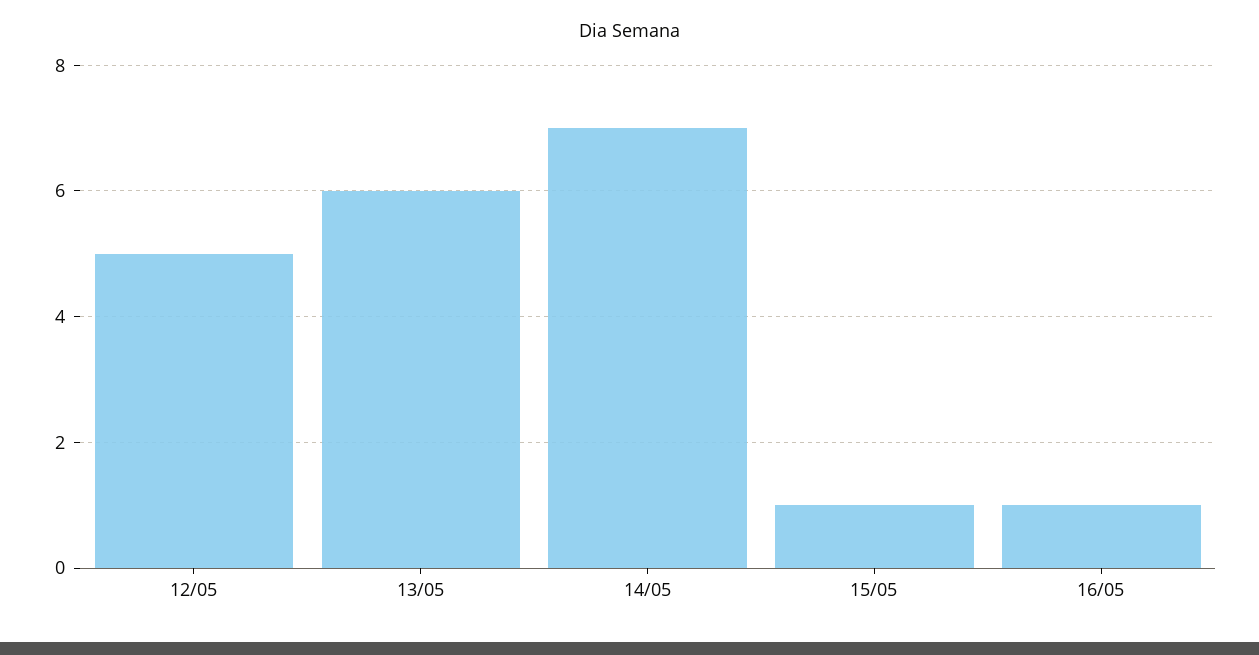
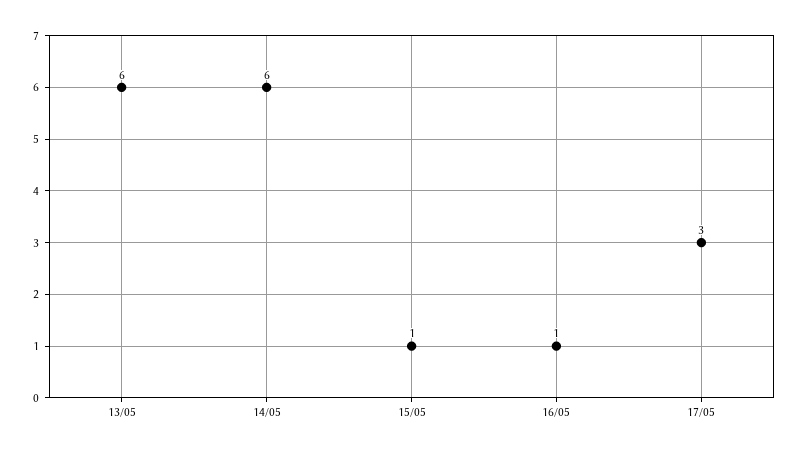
12/05: 5 -> none
14/05: 7 -> 6
17/05: none -> 3

